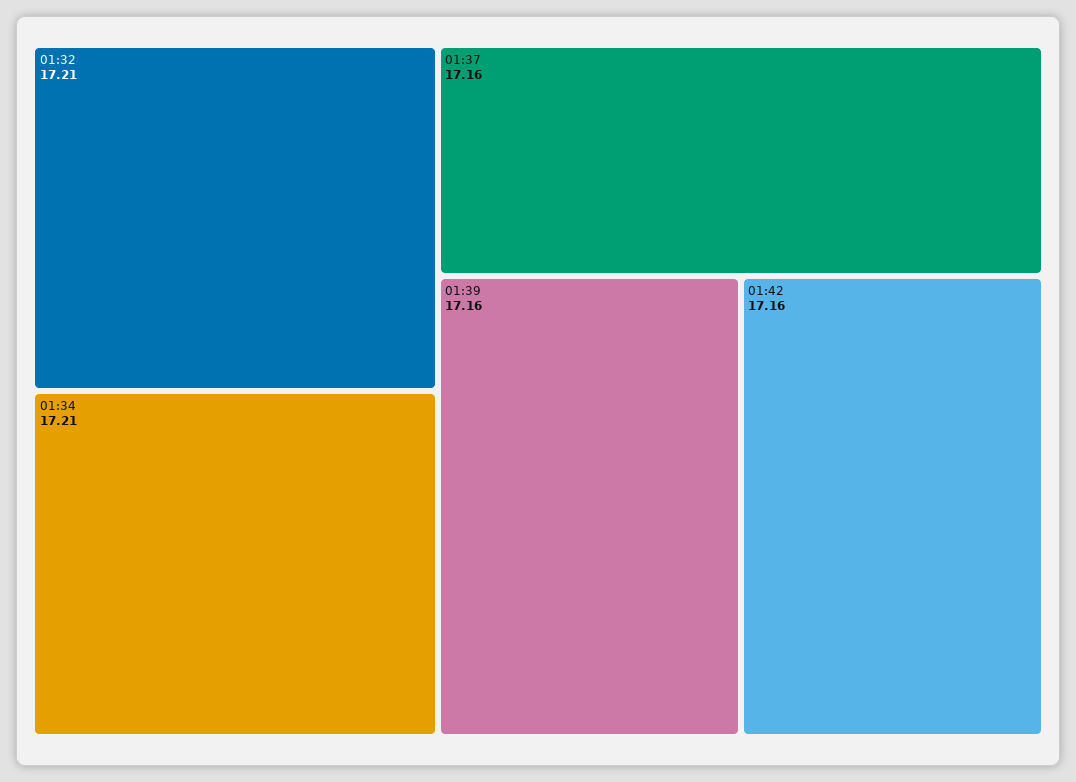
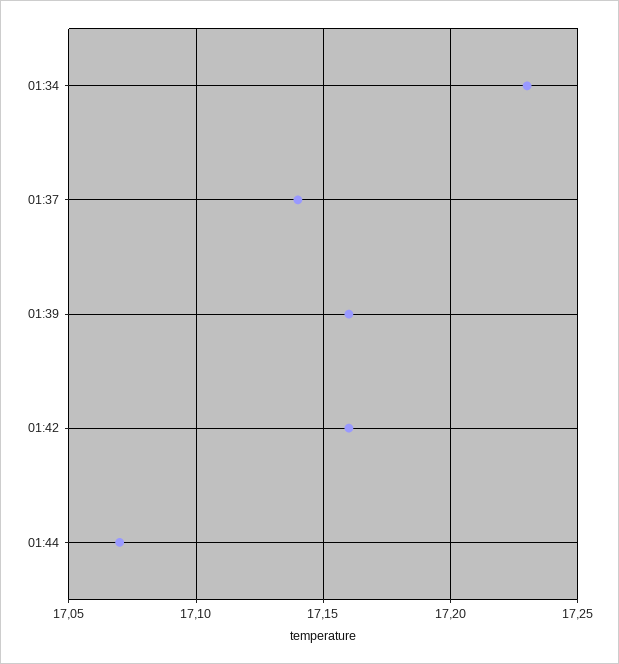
01:32: 17.21 -> none
01:34: 17.21 -> 17.23
01:37: 17.16 -> 17.14
01:44: none -> 17.07

